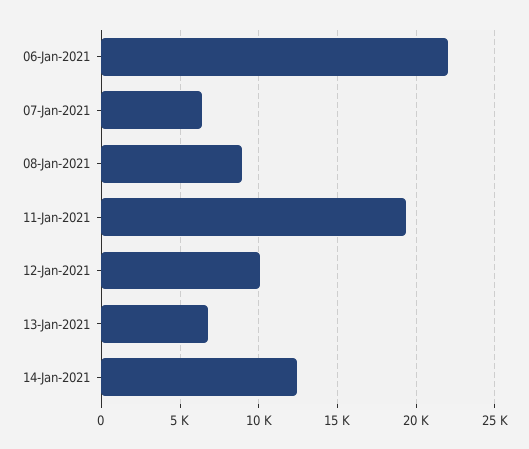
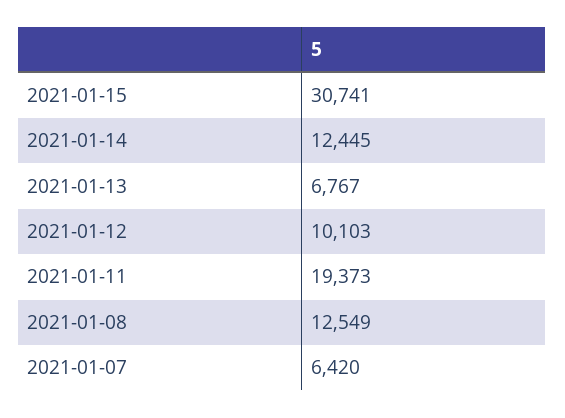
06-Jan-2021: 22000 -> none
08-Jan-2021: 9000 -> 12549
2021-01-15: none -> 30741

